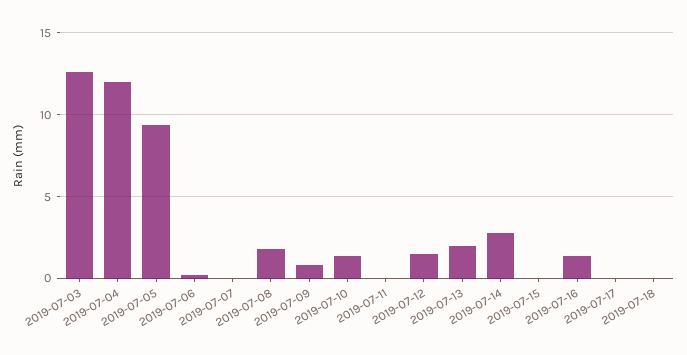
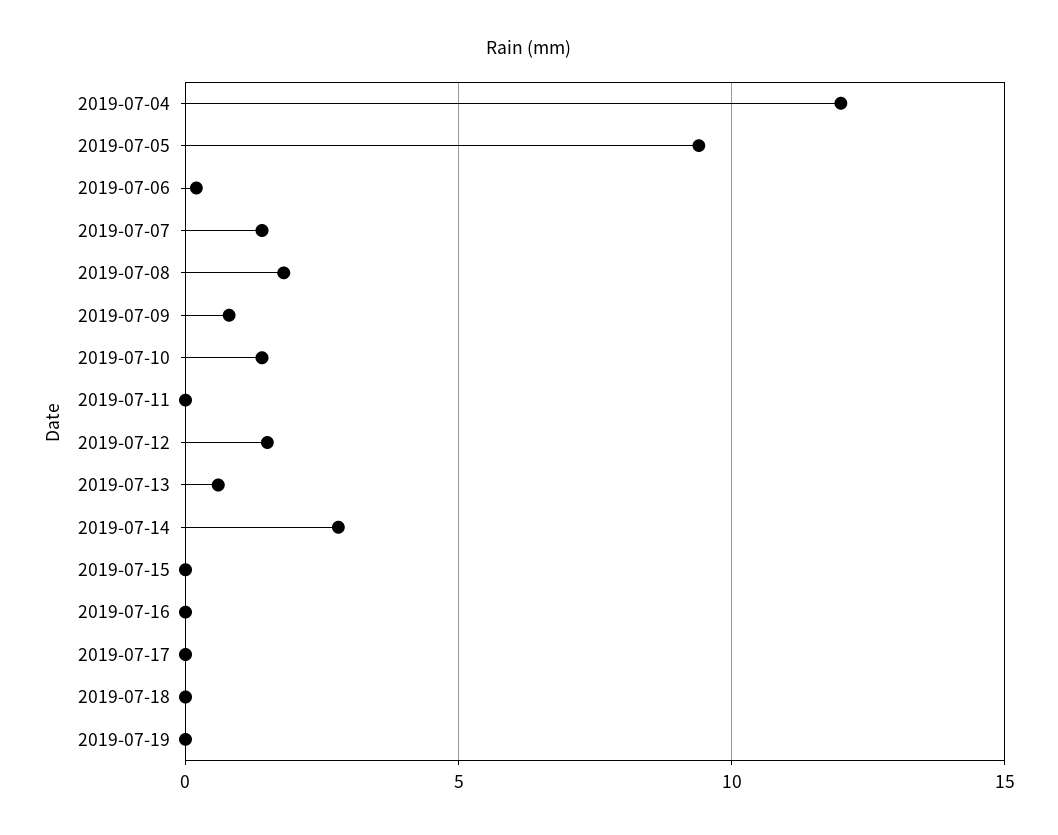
2019-07-03: 12.5 -> none
2019-07-07: 0 -> 1.5
2019-07-13: 2 -> 0.5
2019-07-16: 1.5 -> 0
2019-07-19: none -> 0

